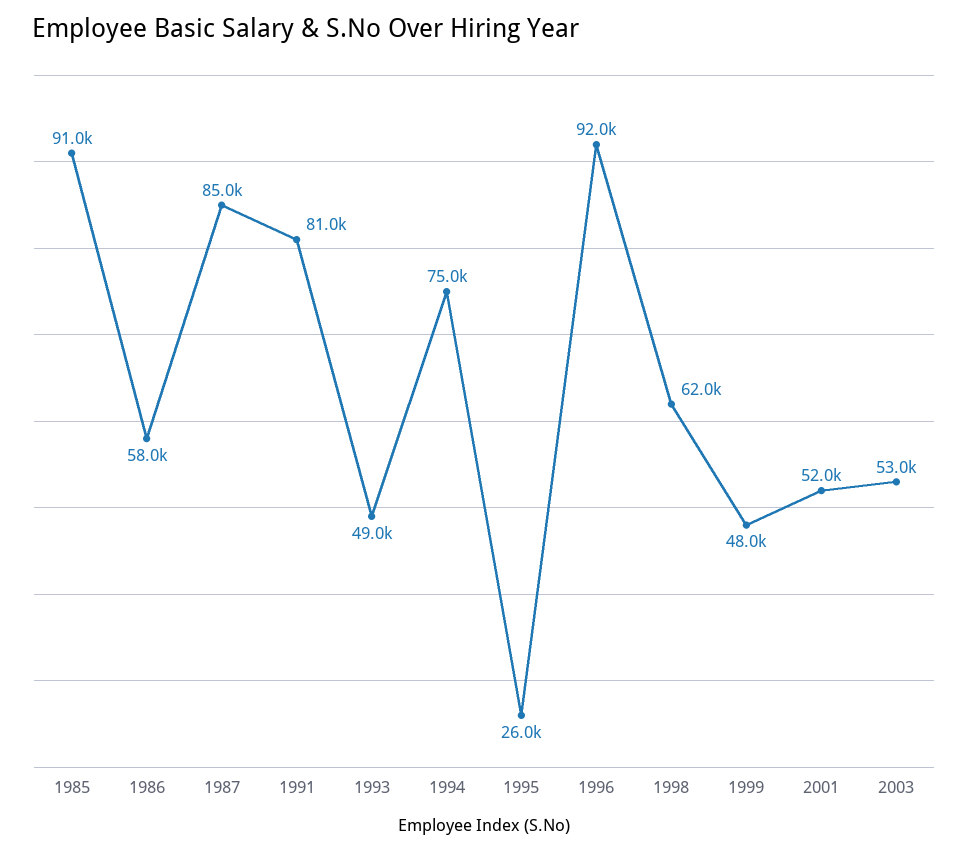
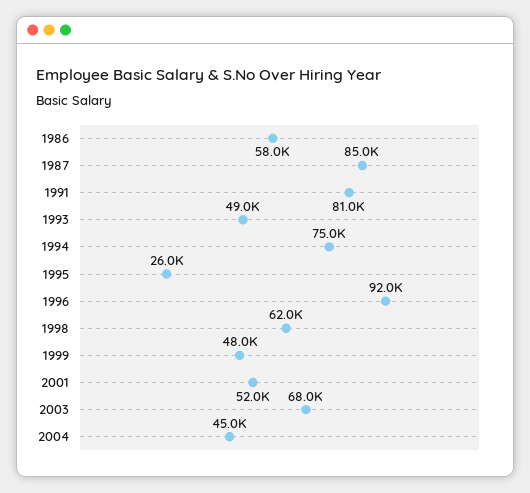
1985: 91000 -> none
2003: 53000 -> 68000
2004: none -> 45000

